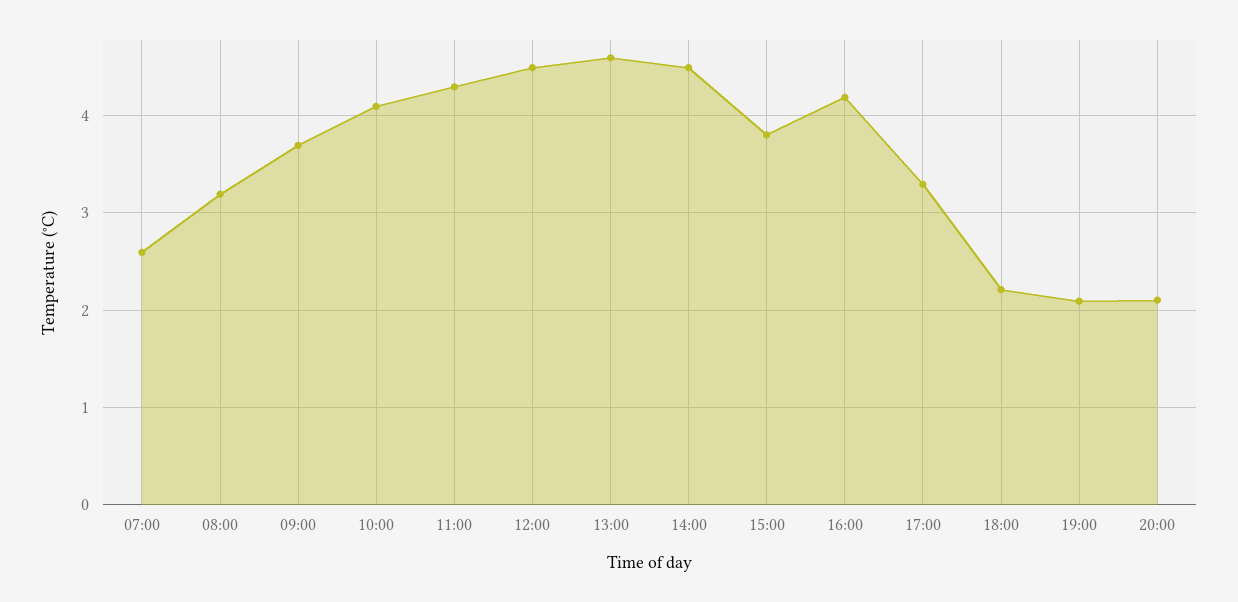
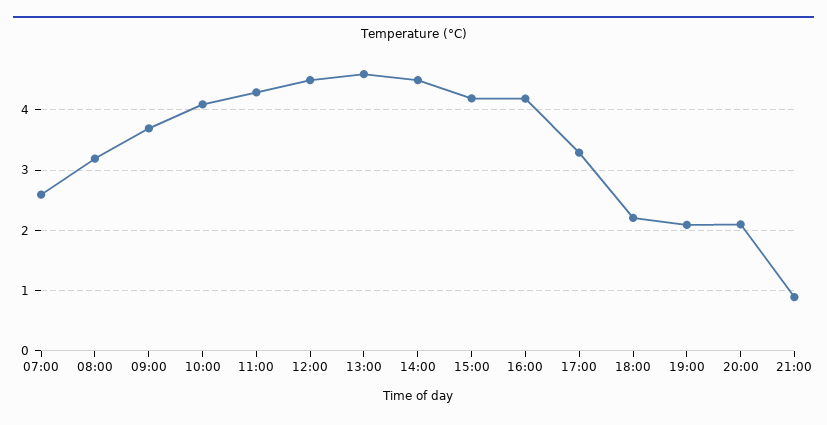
15:00: 3.8 -> 4.2
21:00: none -> 0.9

